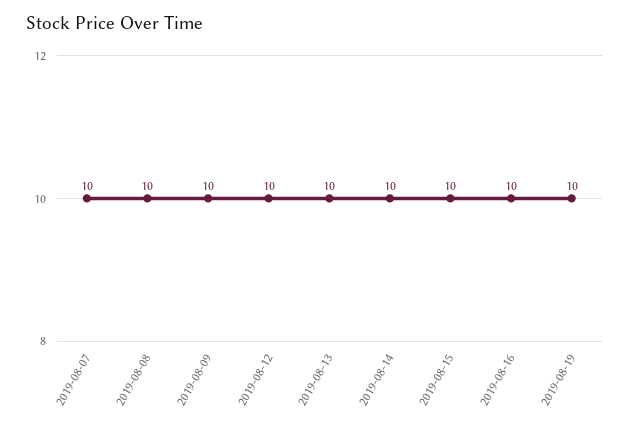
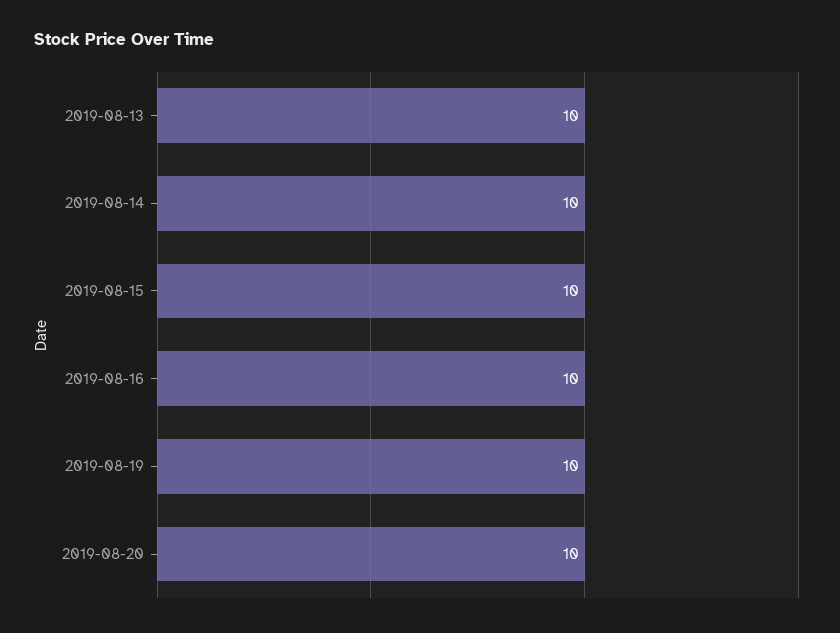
2019-08-07: 10 -> none
2019-08-08: 10 -> none
2019-08-09: 10 -> none
2019-08-12: 10 -> none
2019-08-20: none -> 10

